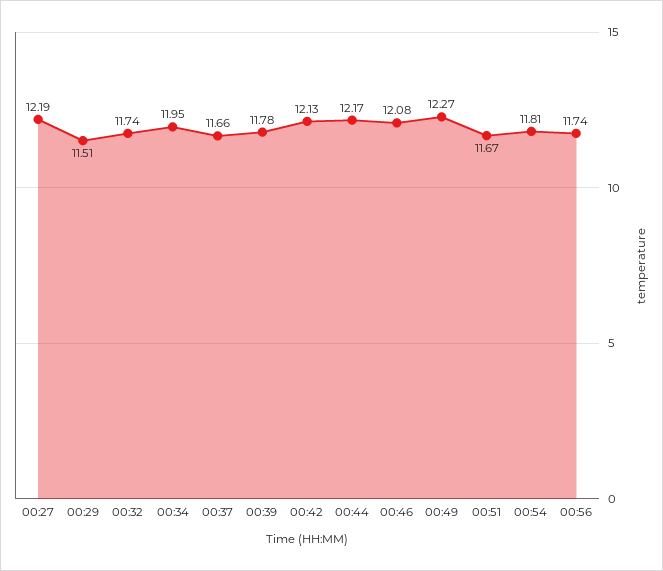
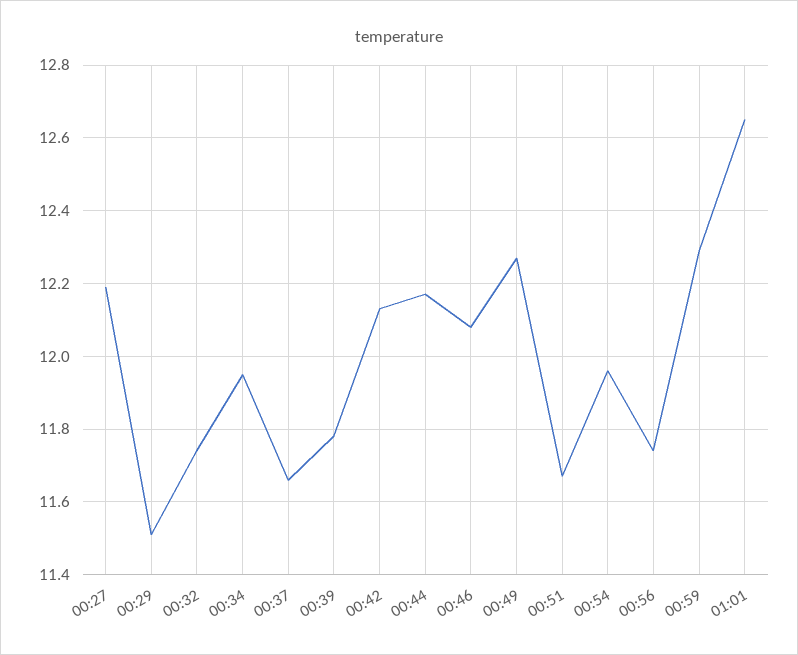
00:54: 11.81 -> 11.95
00:59: none -> 12.3
01:01: none -> 12.65

